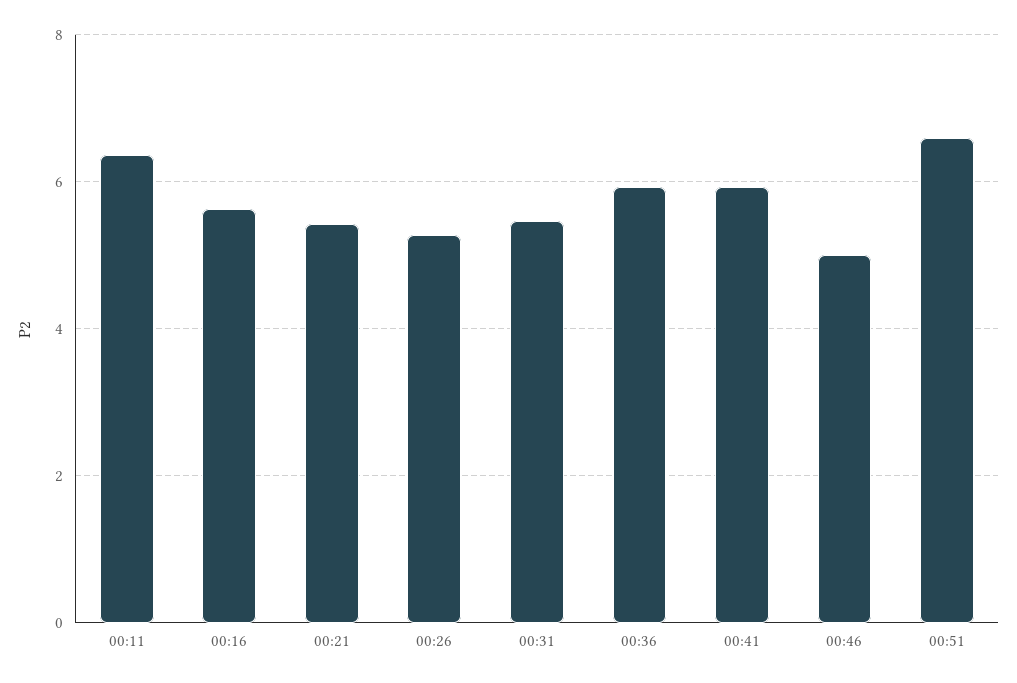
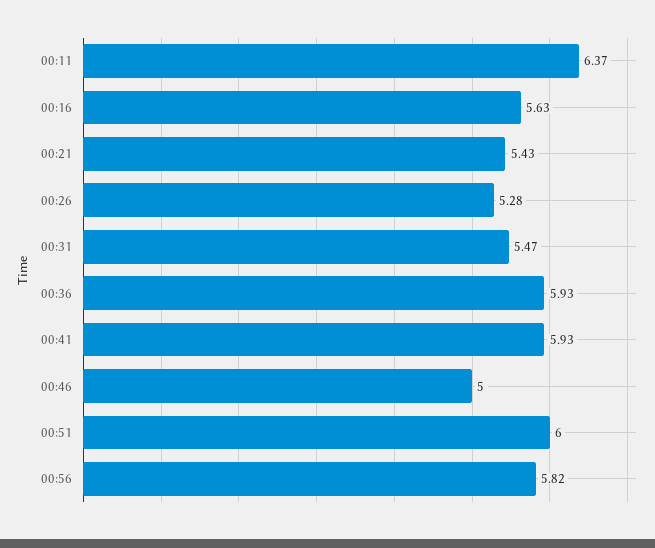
00:51: 6.6 -> 6
00:56: none -> 5.82

